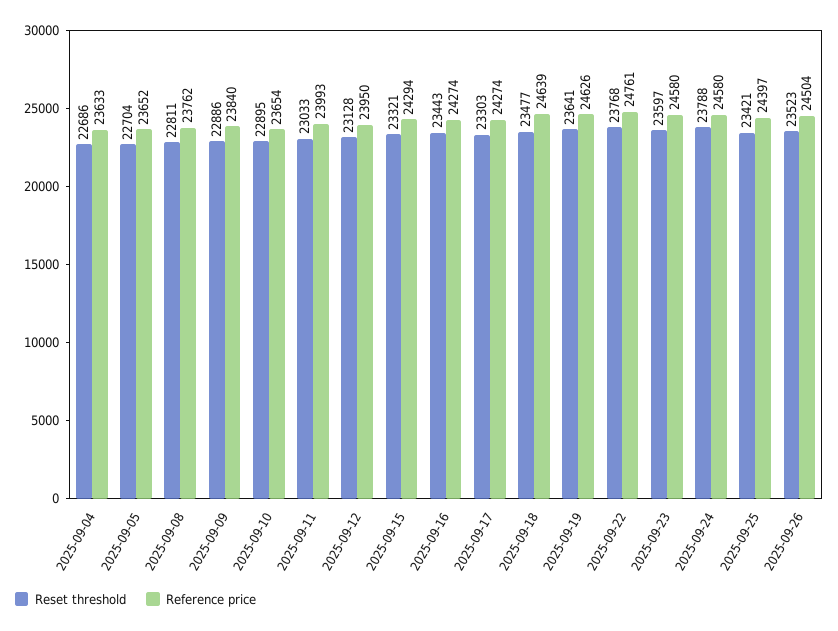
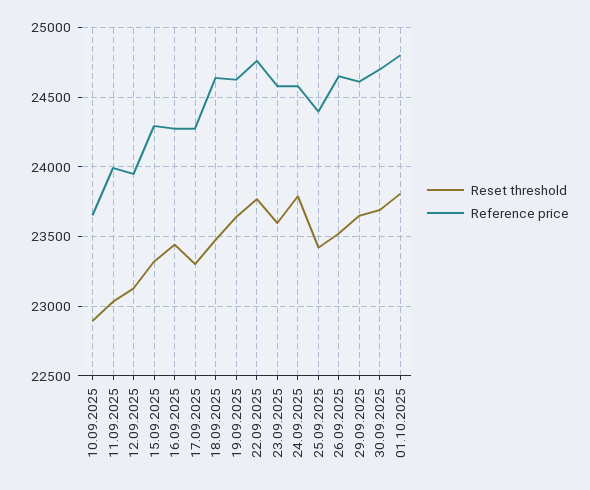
Reset threshold, 2025-09-04: 22686 -> none
Reference price, 2025-09-04: 23633 -> none
Reset threshold, 2025-09-05: 22704 -> none
Reference price, 2025-09-05: 23652 -> none
Reset threshold, 2025-09-08: 22811 -> none
Reference price, 2025-09-08: 23762 -> none
Reset threshold, 2025-09-09: 22886 -> none
Reference price, 2025-09-09: 23840 -> none
Reference price, 2025-09-26: 24504 -> 24650
Reset threshold, 29.09.2025: none -> 23650
Reference price, 29.09.2025: none -> 24600
Reset threshold, 30.09.2025: none -> 23700
Reference price, 30.09.2025: none -> 24700
Reset threshold, 01.10.2025: none -> 23800
Reference price, 01.10.2025: none -> 24800

